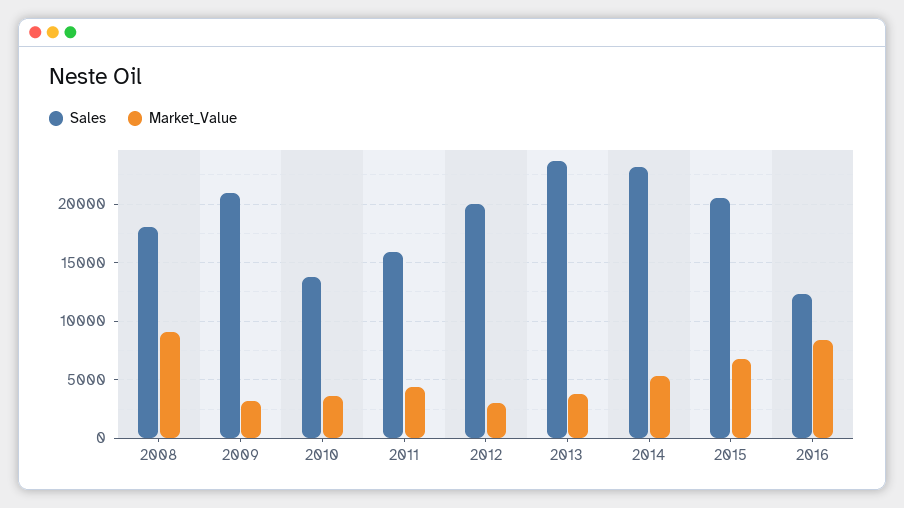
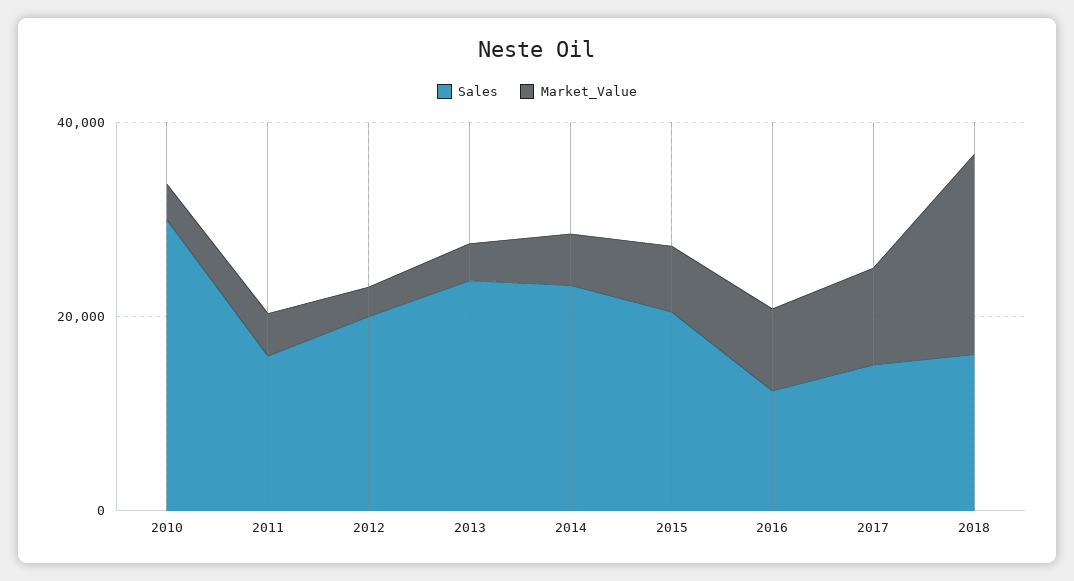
Sales, 2008: 18000 -> none
Market_Value, 2008: 9000 -> none
Sales, 2009: 21000 -> none
Market_Value, 2009: 3000 -> none
Sales, 2010: 14000 -> 30000
Sales, 2017: none -> 15000
Market_Value, 2017: none -> 10000
Sales, 2018: none -> 15000
Market_Value, 2018: none -> 20000

